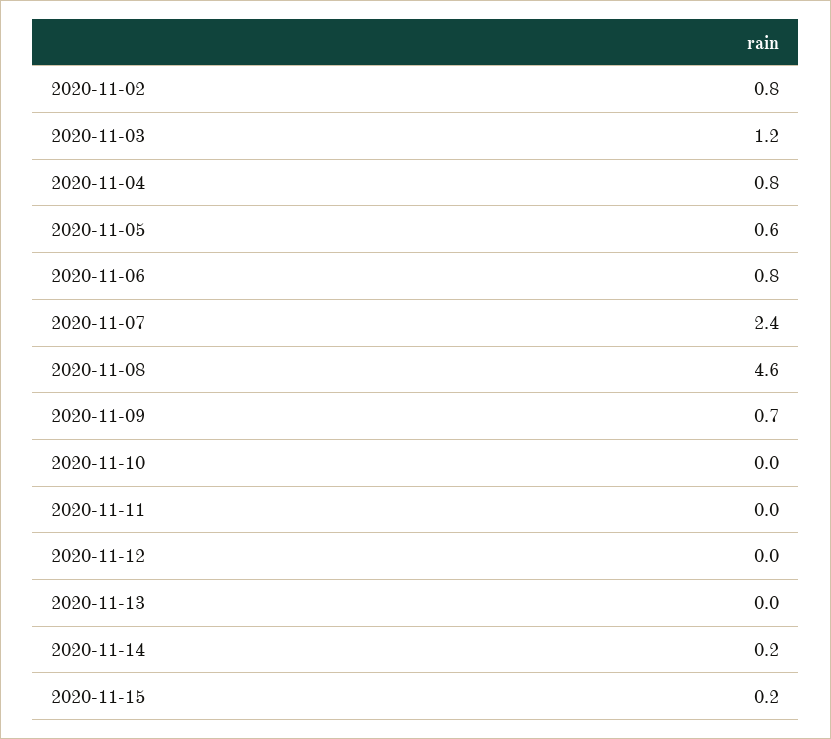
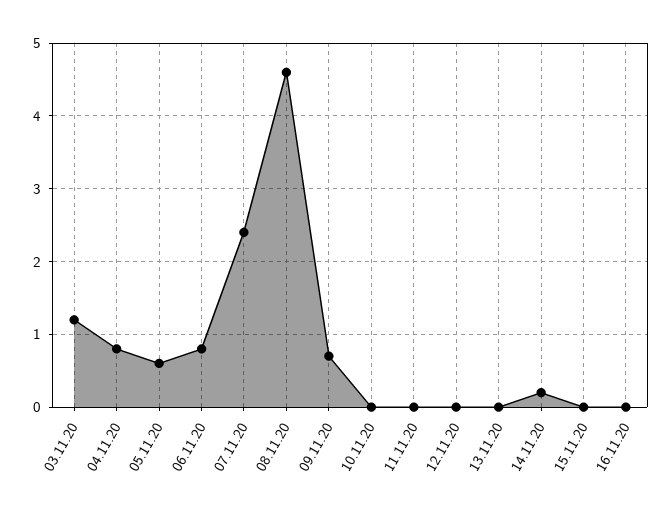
2020-11-02: 0.8 -> none
2020-11-15: 0.2 -> 0
16.11.20: none -> 0

